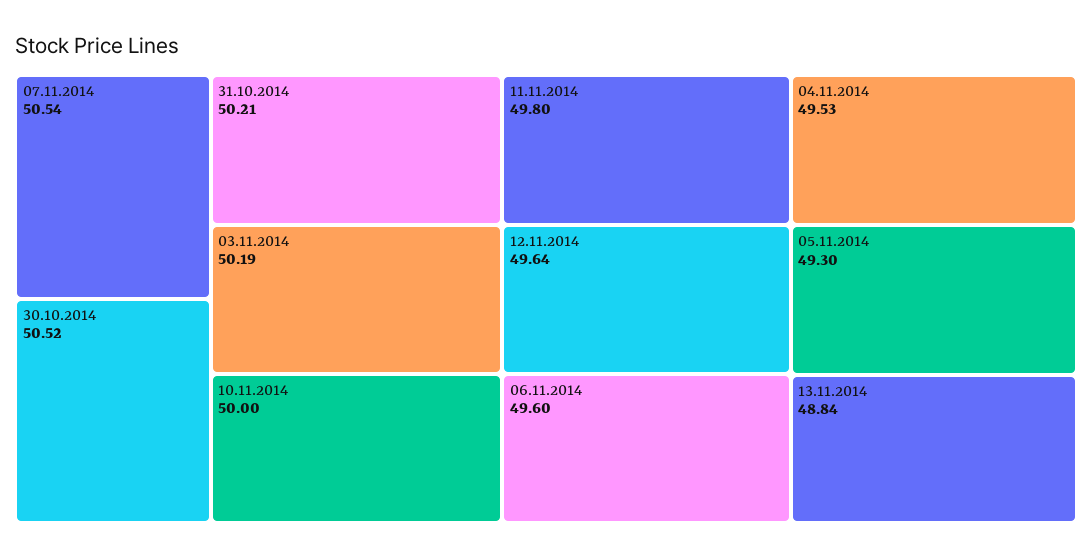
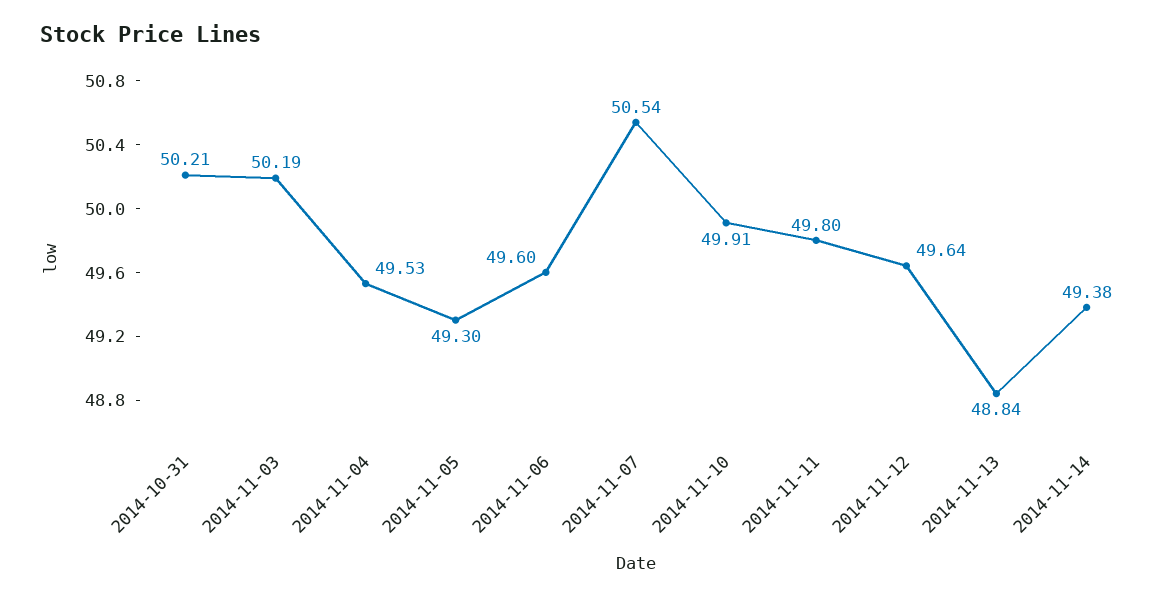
30.10.2014: 50.52 -> none
10.11.2014: 50 -> 49.91
2014-11-14: none -> 49.38

